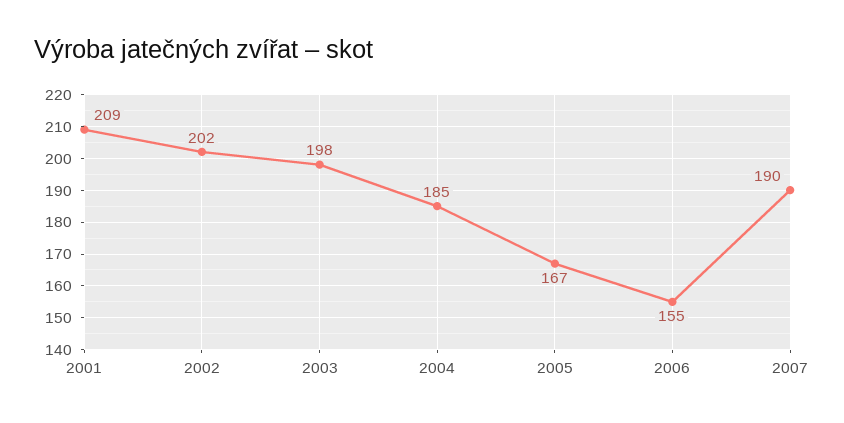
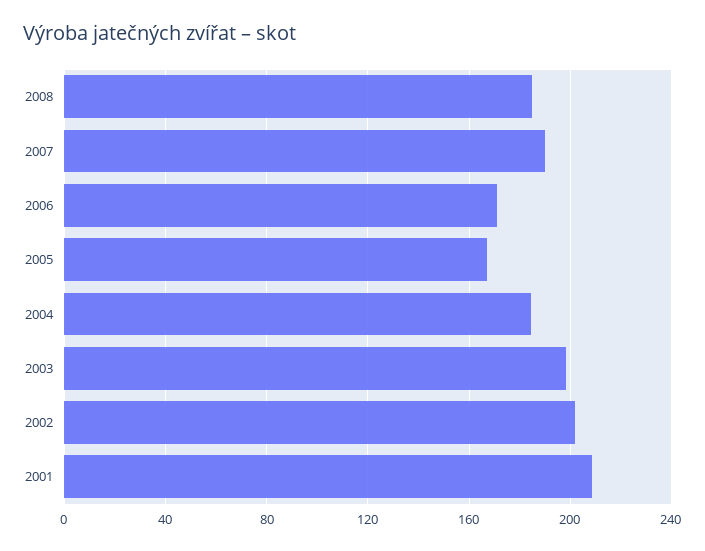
2006: 155 -> 170
2008: none -> 185

